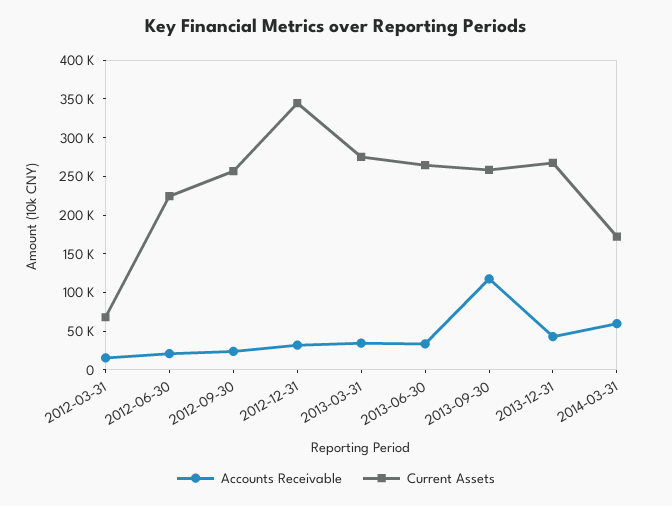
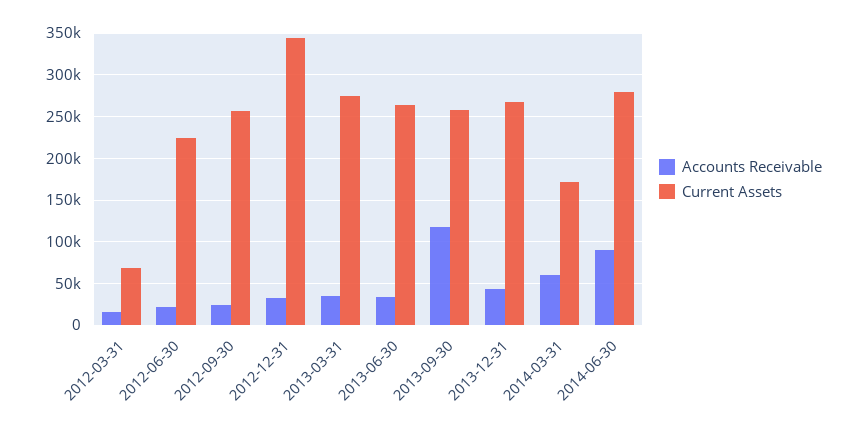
Accounts Receivable, 2014-06-30: none -> 90000
Current Assets, 2014-06-30: none -> 280000

